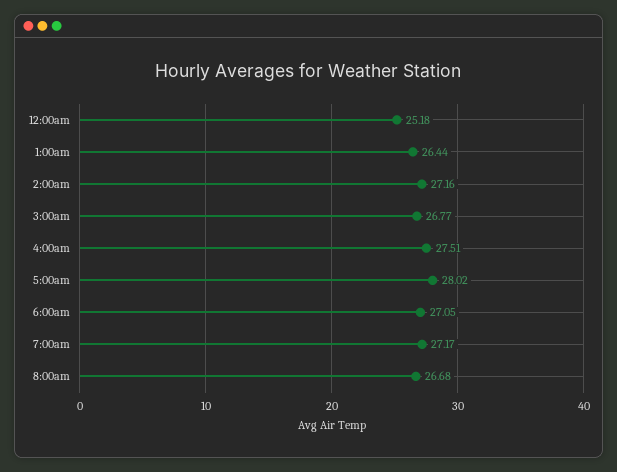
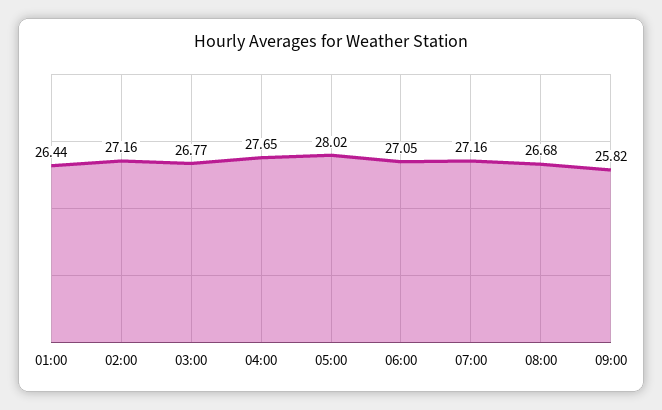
12:00am: 25.18 -> none
4:00am: 27.51 -> 27.65
7:00am: 27.17 -> 27.16
09:00: none -> 25.82

